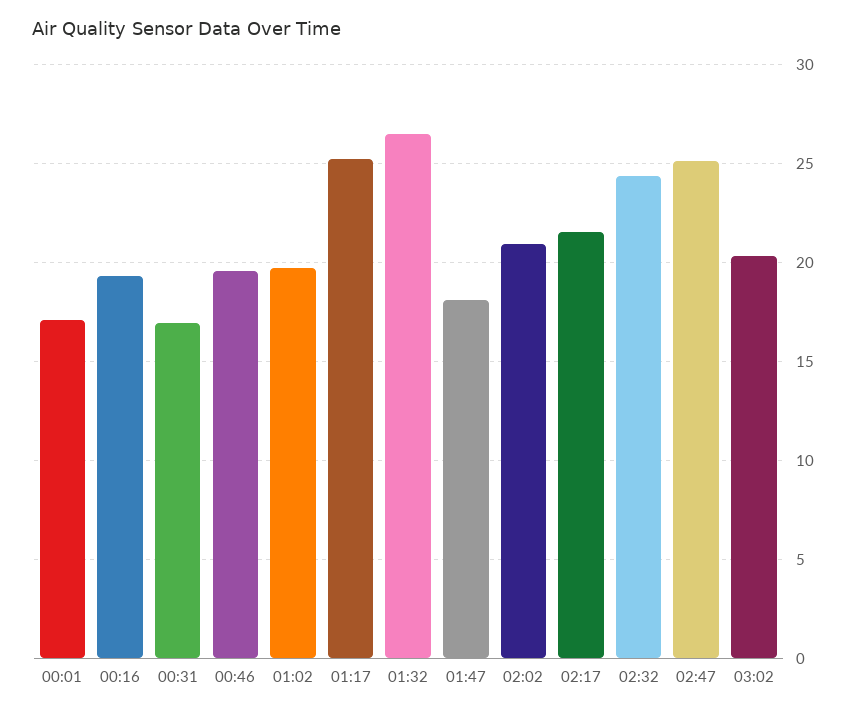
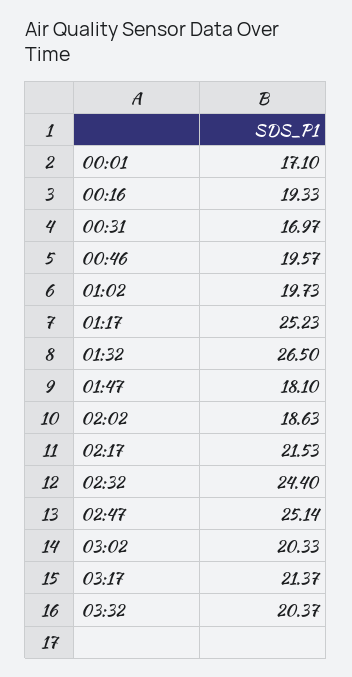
02:02: 21 -> 18.63
03:17: none -> 21.37
03:32: none -> 20.37

